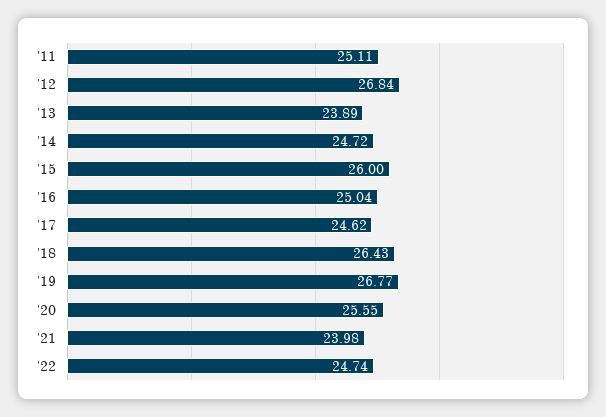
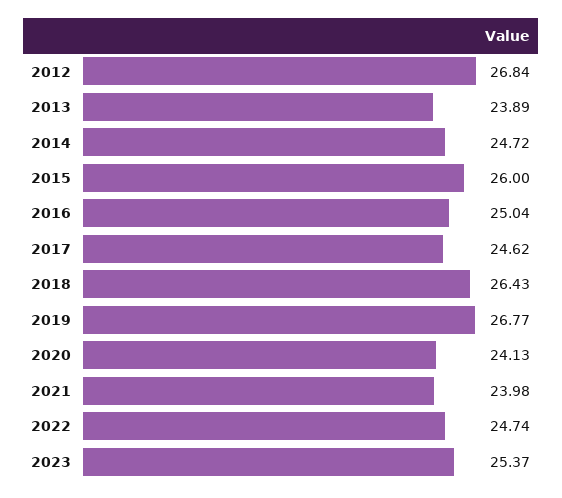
'11: 25.11 -> none
'20: 25.55 -> 24.13
2023: none -> 25.37

